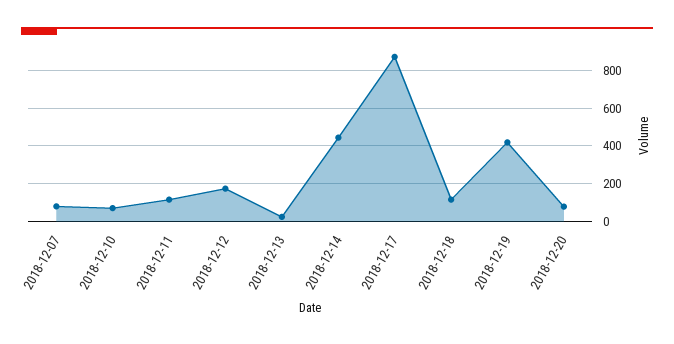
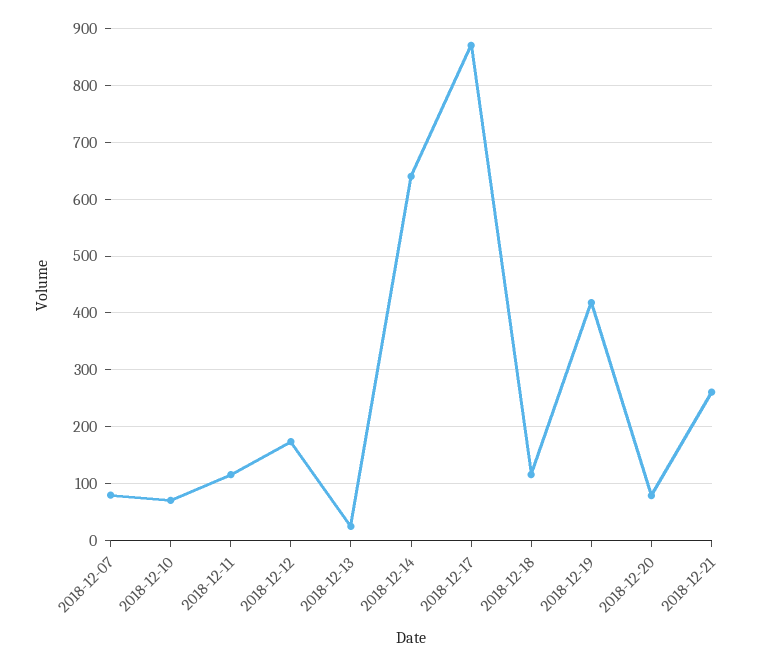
2018-12-14: 450 -> 640
2018-12-21: none -> 260

